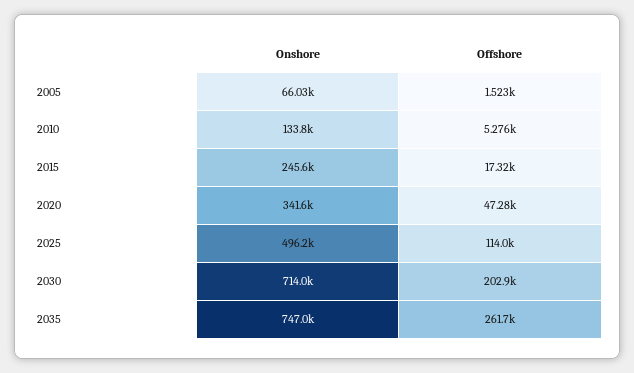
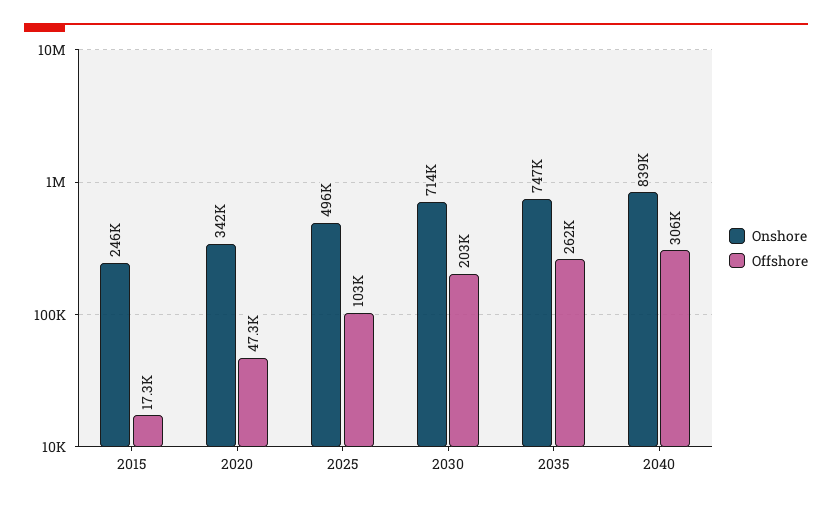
Onshore, 2005: 66030 -> none
Offshore, 2005: 1523 -> none
Onshore, 2010: 133800 -> none
Offshore, 2010: 5276 -> none
Offshore, 2025: 114000 -> 103000
Onshore, 2040: none -> 839000
Offshore, 2040: none -> 306000

